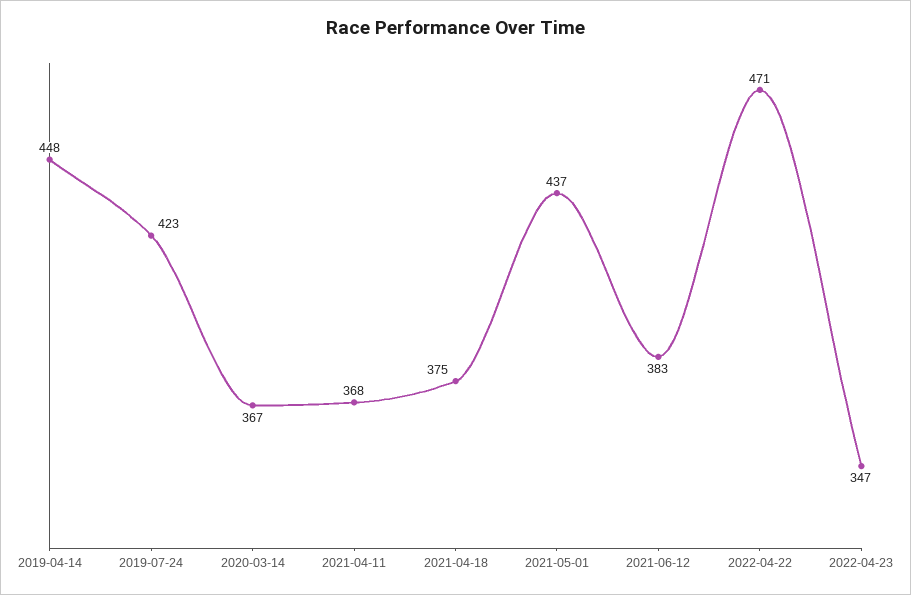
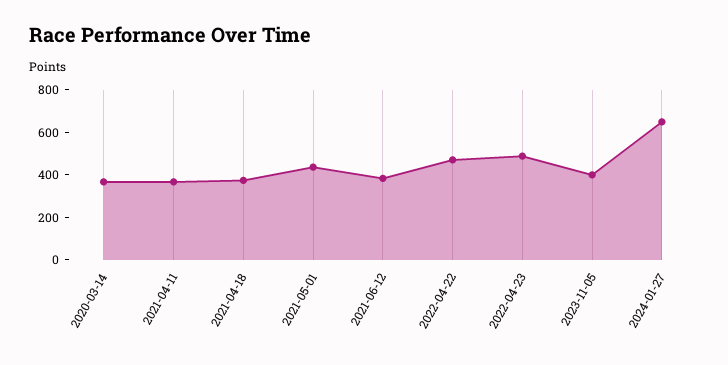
2019-04-14: 448 -> none
2019-07-24: 423 -> none
2022-04-23: 347 -> 500
2023-11-05: none -> 400
2024-01-27: none -> 650

